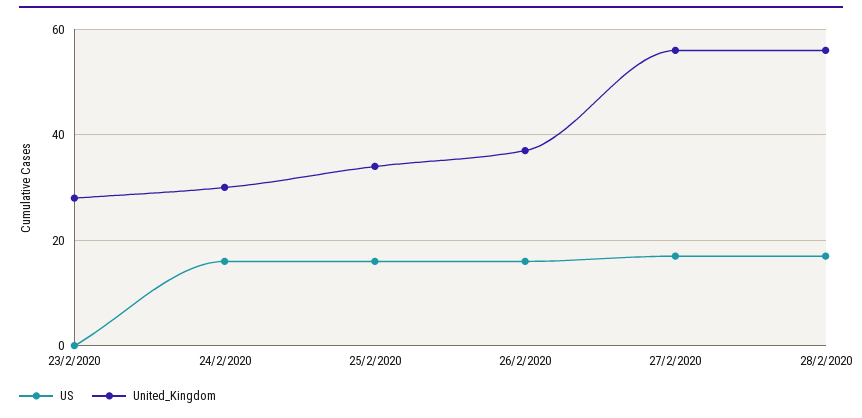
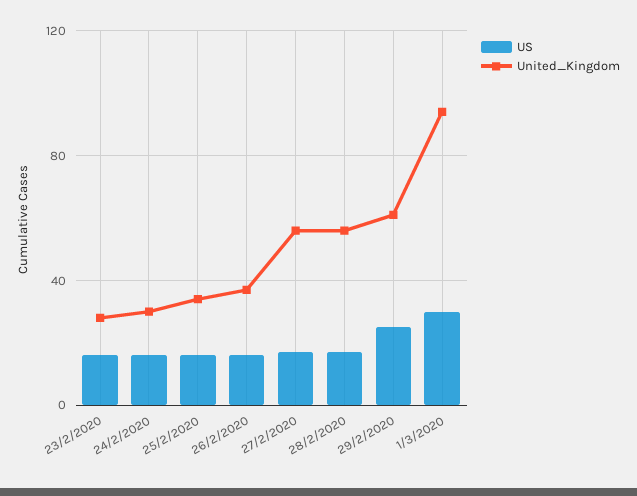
US, 23/2/2020: 0 -> 15
US, 29/2/2020: none -> 25
United_Kingdom, 29/2/2020: none -> 60
US, 1/3/2020: none -> 30
United_Kingdom, 1/3/2020: none -> 95

